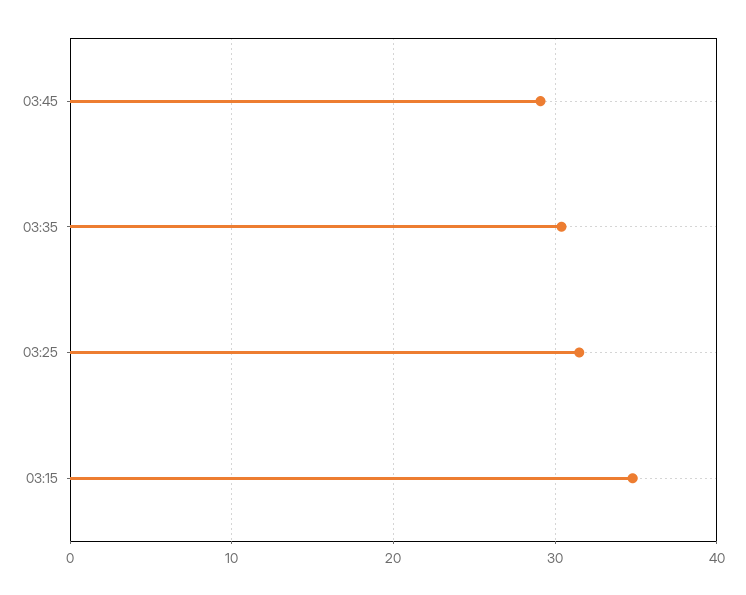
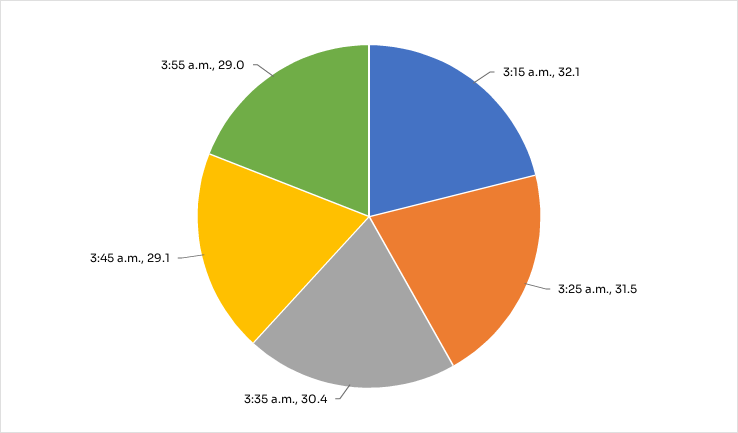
03:15: 35 -> 32.1
3:55 a.m.: none -> 29

